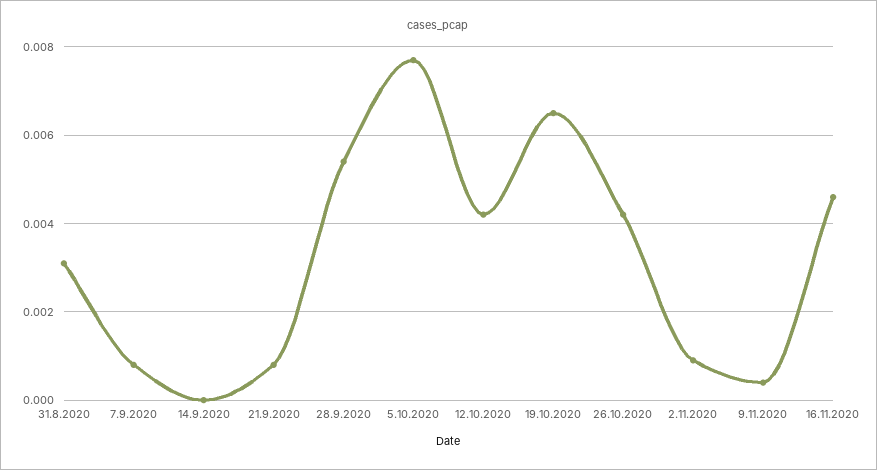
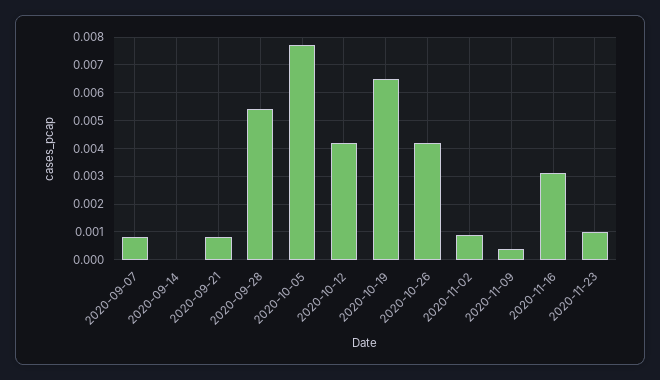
31.8.2020: 0.003 -> none
16.11.2020: 0.0045 -> 0.003
2020-11-23: none -> 0.001

